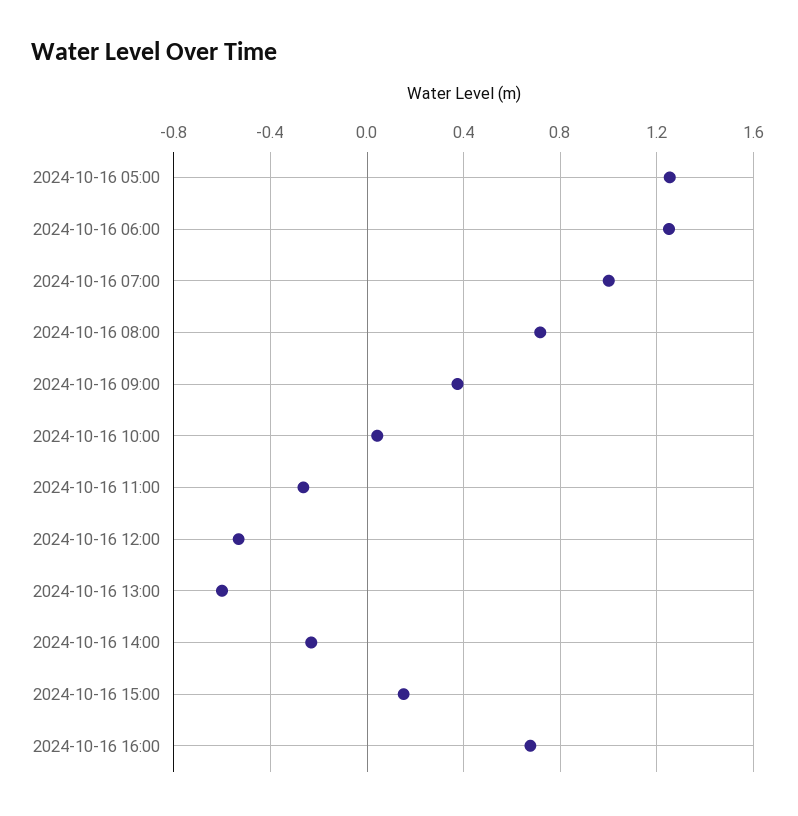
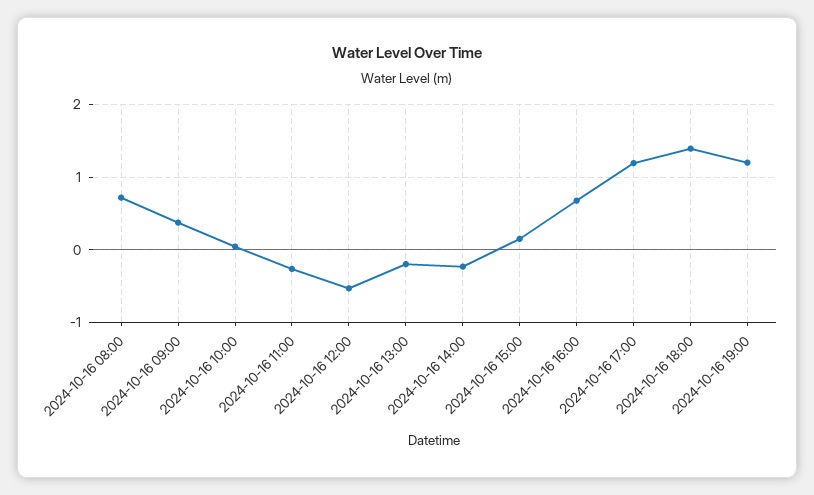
2024-10-16 05:00: 1.25 -> none
2024-10-16 06:00: 1.25 -> none
2024-10-16 07:00: 1 -> none
2024-10-16 13:00: -0.6 -> -0.2
2024-10-16 17:00: none -> 1.2
2024-10-16 18:00: none -> 1.4
2024-10-16 19:00: none -> 1.2

